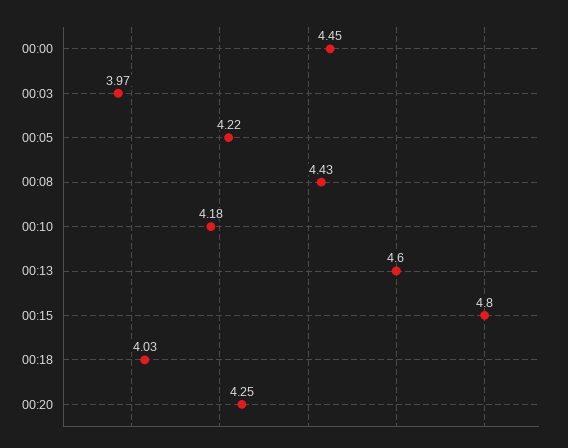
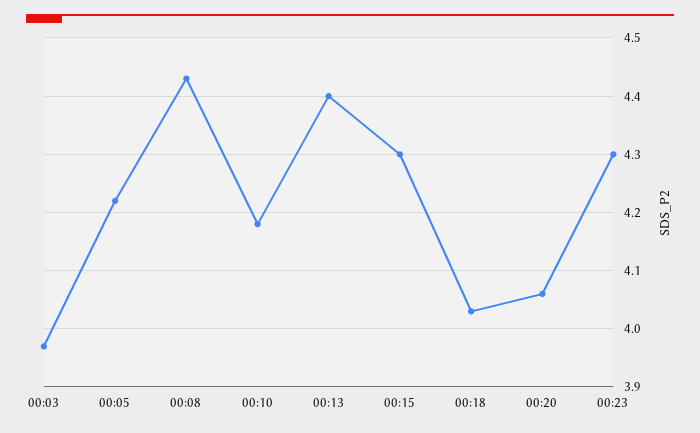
00:00: 4.45 -> none
00:13: 4.6 -> 4.4
00:15: 4.8 -> 4.3
00:20: 4.25 -> 4.05
00:23: none -> 4.3

